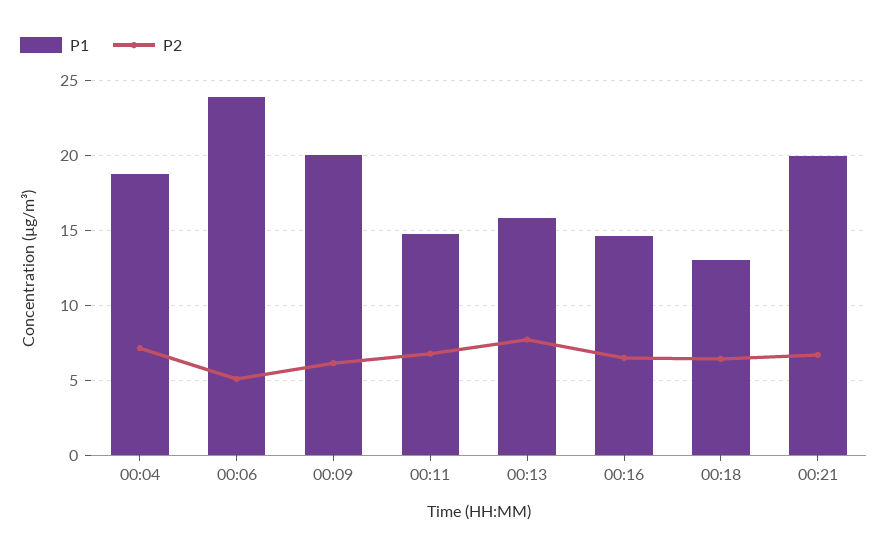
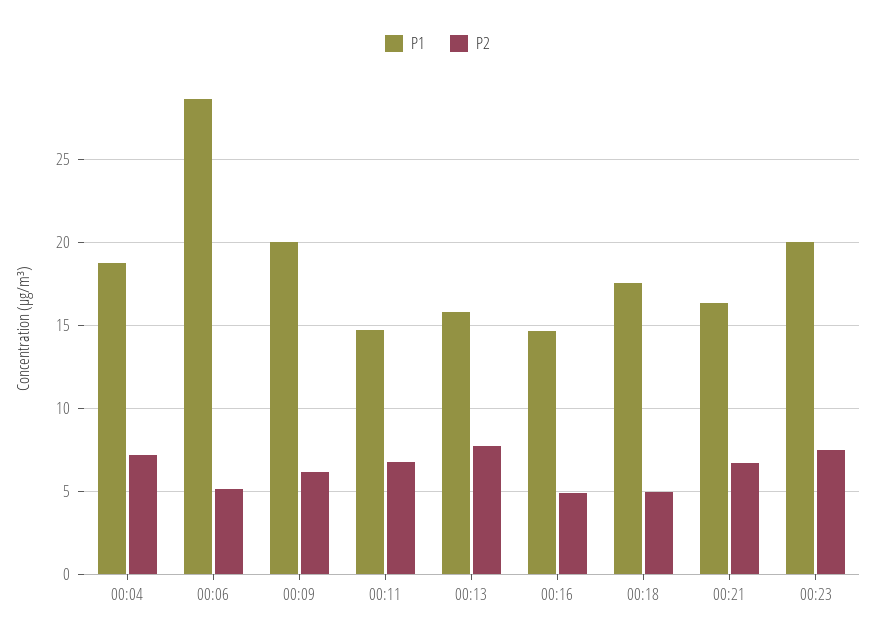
P1, 00:06: 24 -> 28.5
P2, 00:16: 6.5 -> 5
P1, 00:18: 13 -> 17.5
P2, 00:18: 6.5 -> 5
P1, 00:21: 20 -> 16.5
P1, 00:23: none -> 20
P2, 00:23: none -> 7.5

